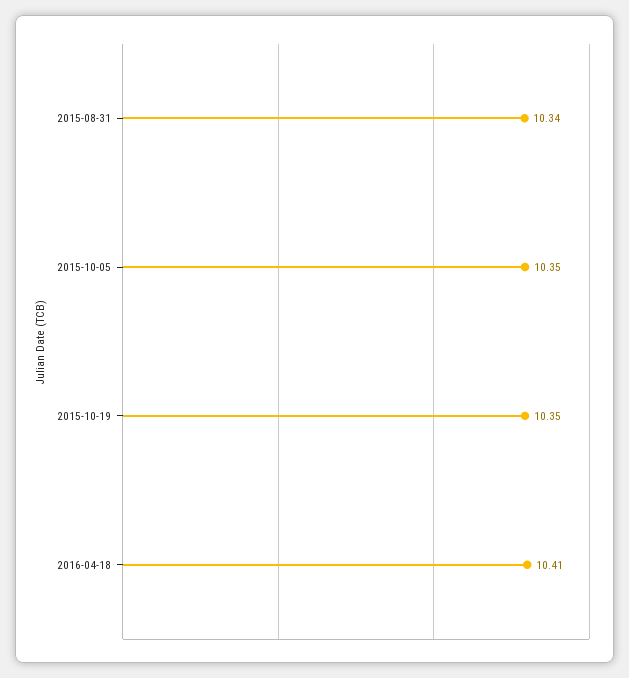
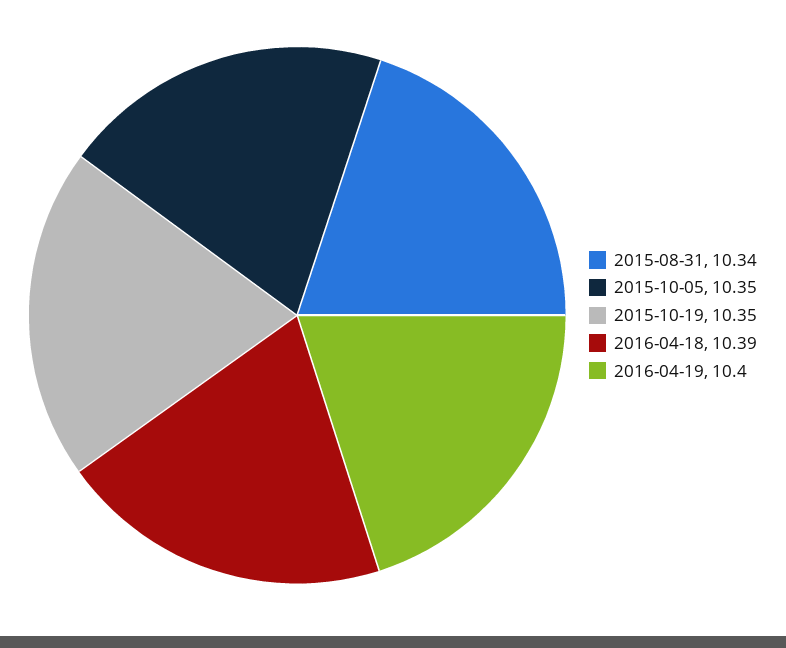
2016-04-18: 10.41 -> 10.39
2016-04-19: none -> 10.4

